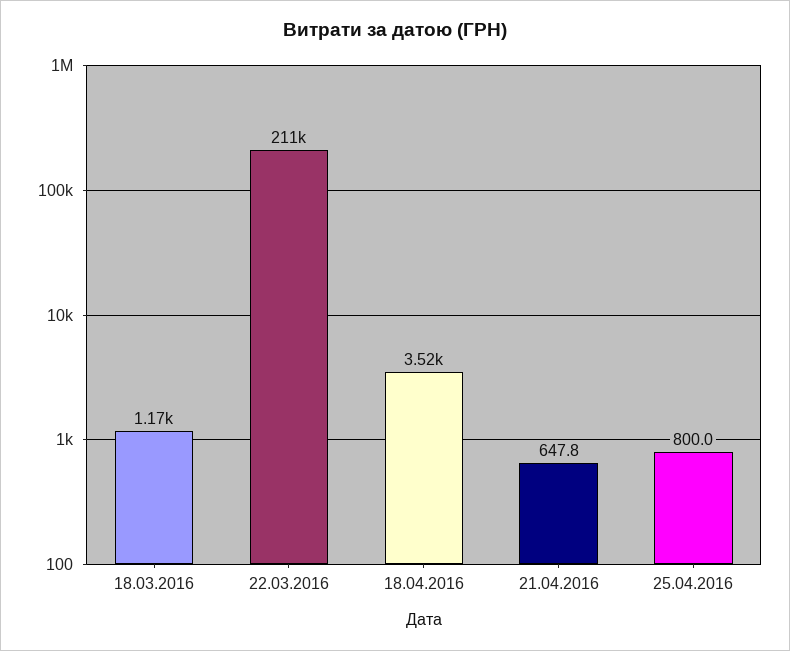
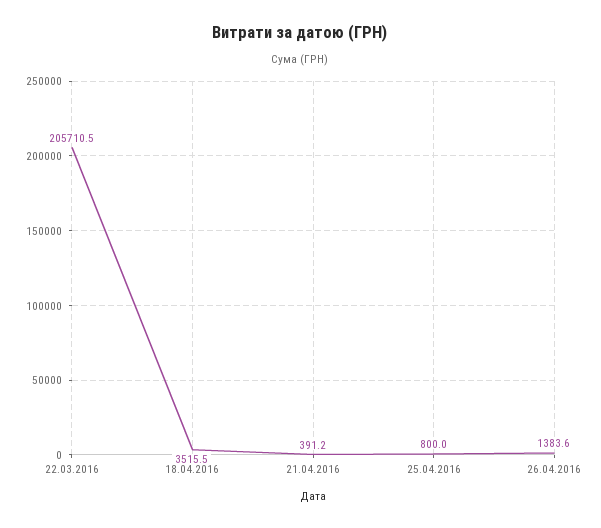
18.03.2016: 1170 -> none
22.03.2016: 211000 -> 205710.5
21.04.2016: 647.8 -> 391.2
26.04.2016: none -> 1383.6

